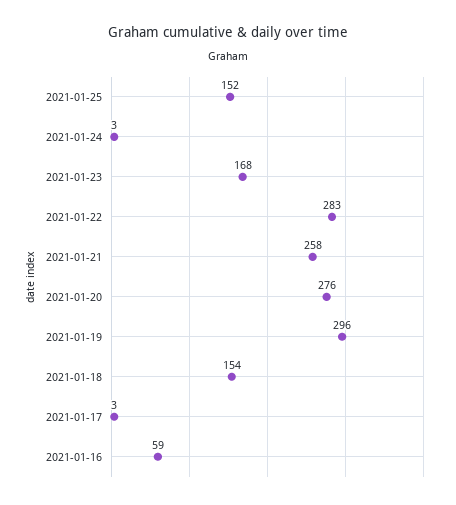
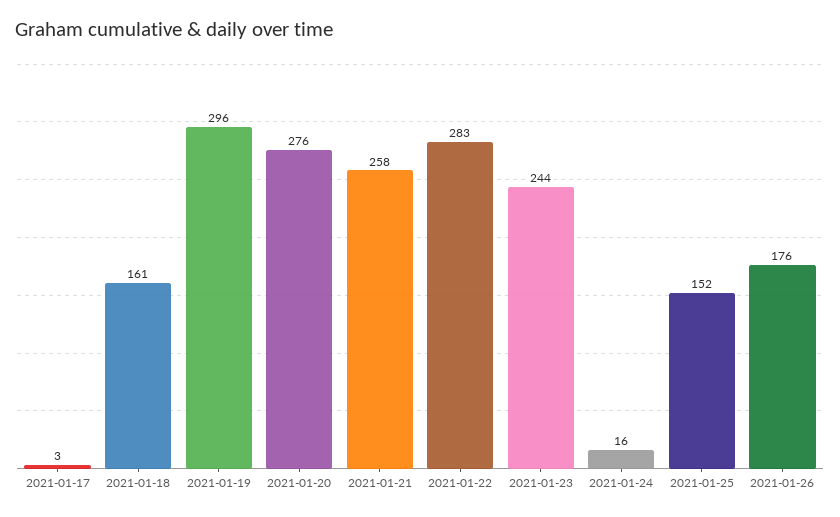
2021-01-24: 3 -> 16
2021-01-23: 168 -> 244
2021-01-18: 154 -> 161
2021-01-16: 59 -> none
2021-01-26: none -> 176

